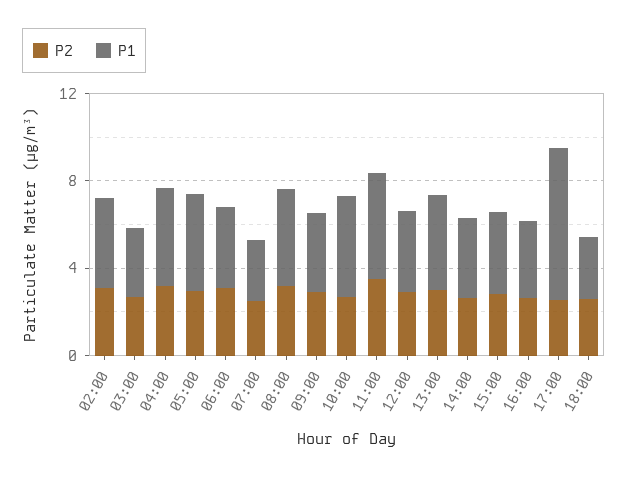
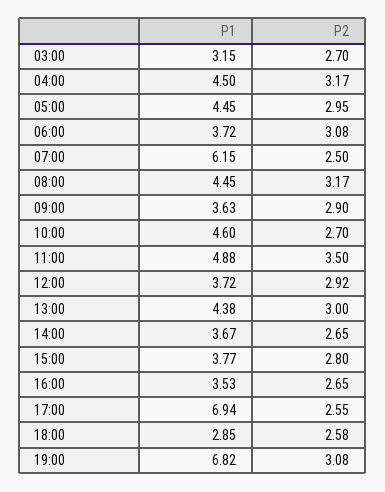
P2, 02:00: 3 -> none
P1, 02:00: 4 -> none
P1, 07:00: 3 -> 6.15
P1, 19:00: none -> 6.82
P2, 19:00: none -> 3.08

